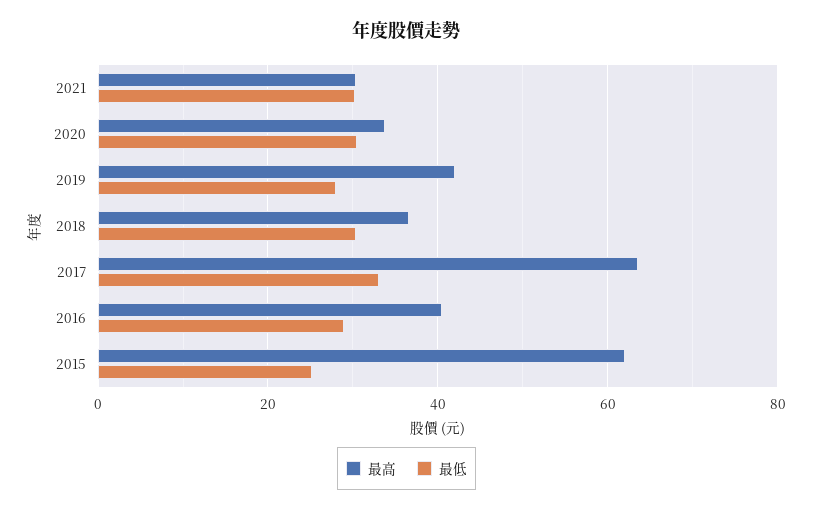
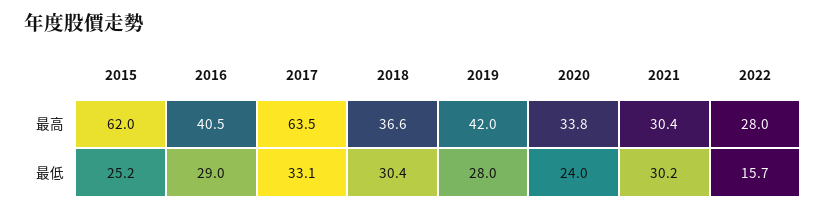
最低, 2020: 30 -> 24
最高, 2022: none -> 28
最低, 2022: none -> 15.7

